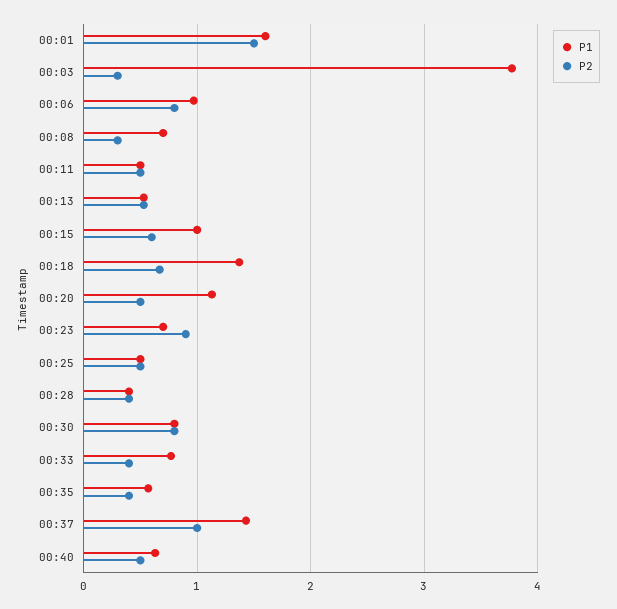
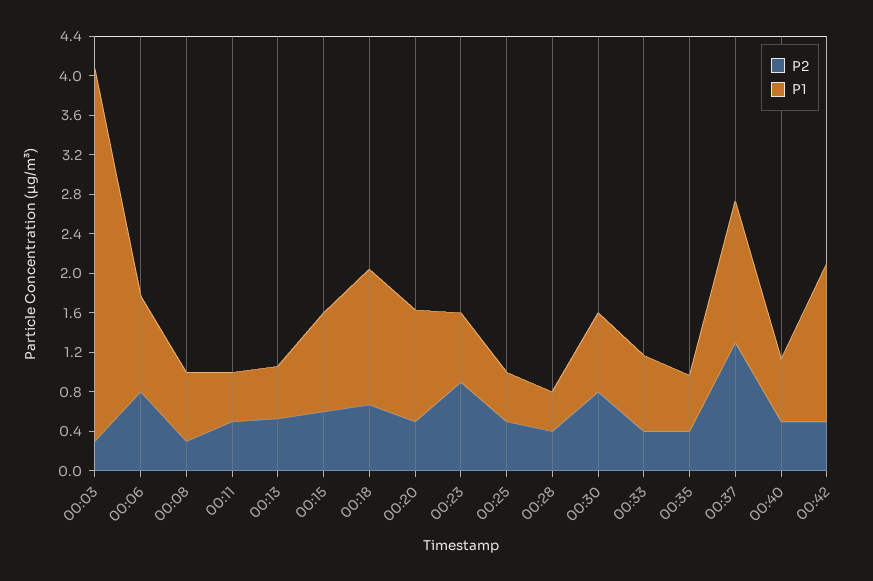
P1, 00:01: 1.6 -> none
P2, 00:01: 1.5 -> none
P2, 00:37: 1 -> 1.3
P2, 00:42: none -> 0.5
P1, 00:42: none -> 1.6

